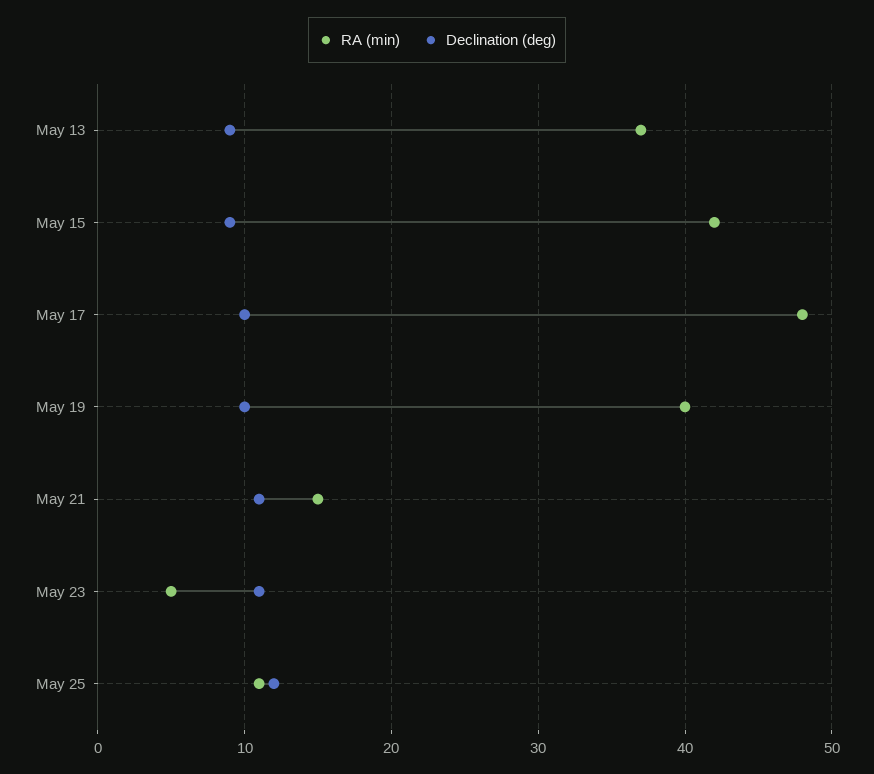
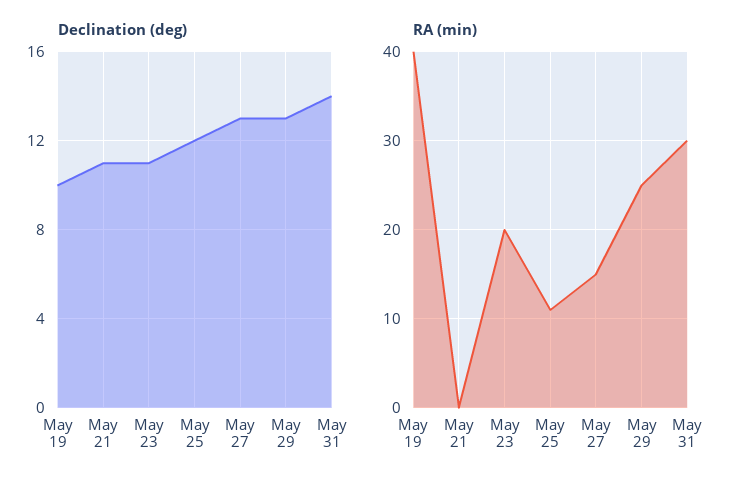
RA (min), May 13: 37 -> none
Declination (deg), May 13: 9 -> none
RA (min), May 15: 42 -> none
Declination (deg), May 15: 9 -> none
RA (min), May 17: 48 -> none
Declination (deg), May 17: 10 -> none
RA (min), May 21: 15 -> 0
RA (min), May 23: 5 -> 20
Declination (deg), May 27: none -> 13
Declination (deg), May 29: none -> 13
Declination (deg), May 31: none -> 14
RA (min), May 27: none -> 15
RA (min), May 29: none -> 25
RA (min), May 31: none -> 30

